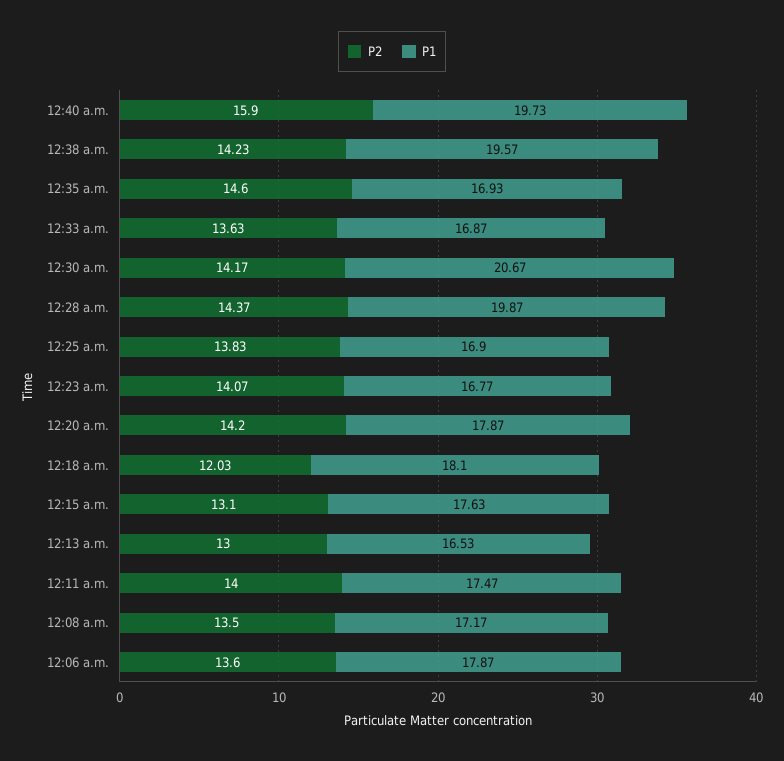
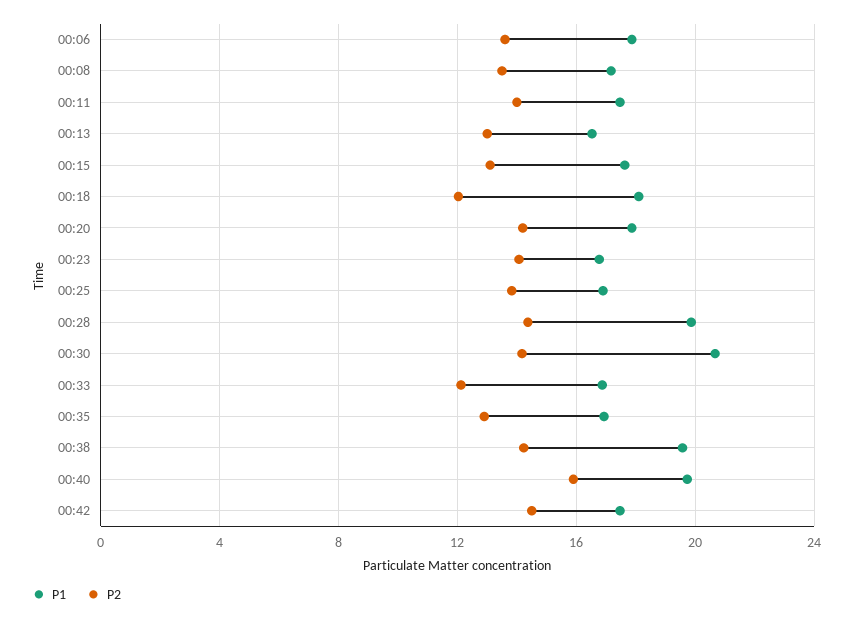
P2, 12:35 a.m.: 14.6 -> 13
P2, 12:33 a.m.: 13.63 -> 12
P1, 00:42: none -> 17.5
P2, 00:42: none -> 14.5

